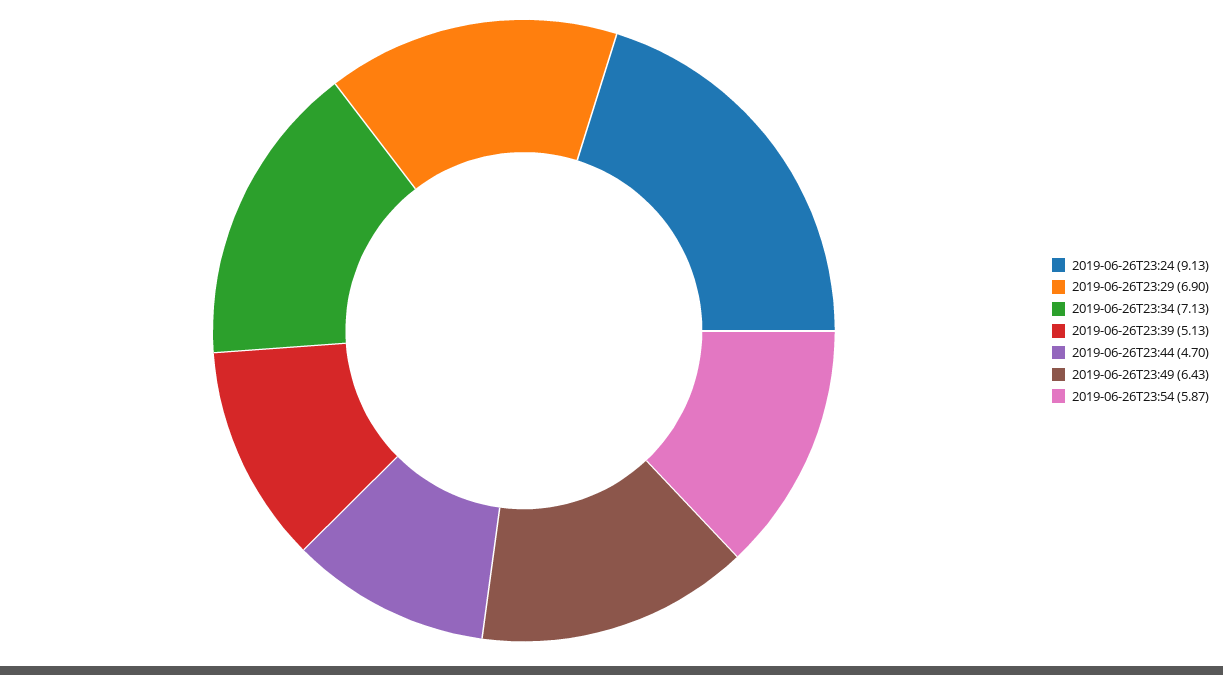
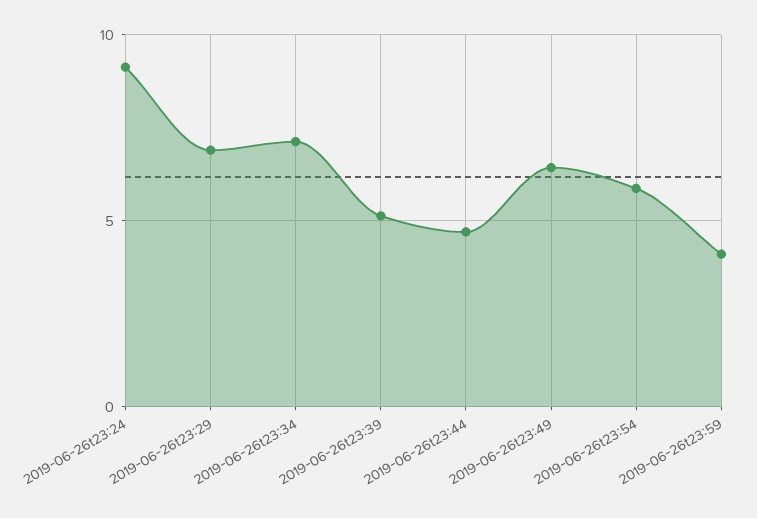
2019-06-26t23:59: none -> 4

